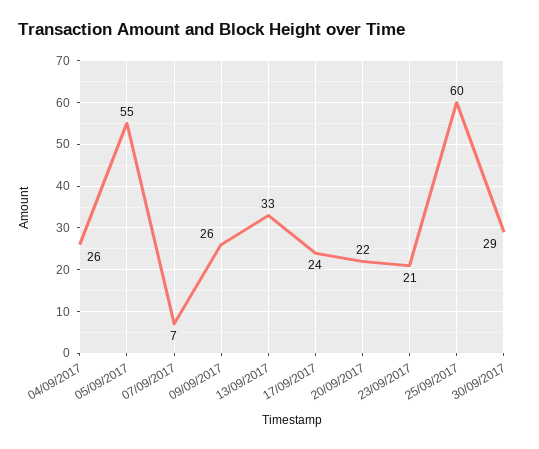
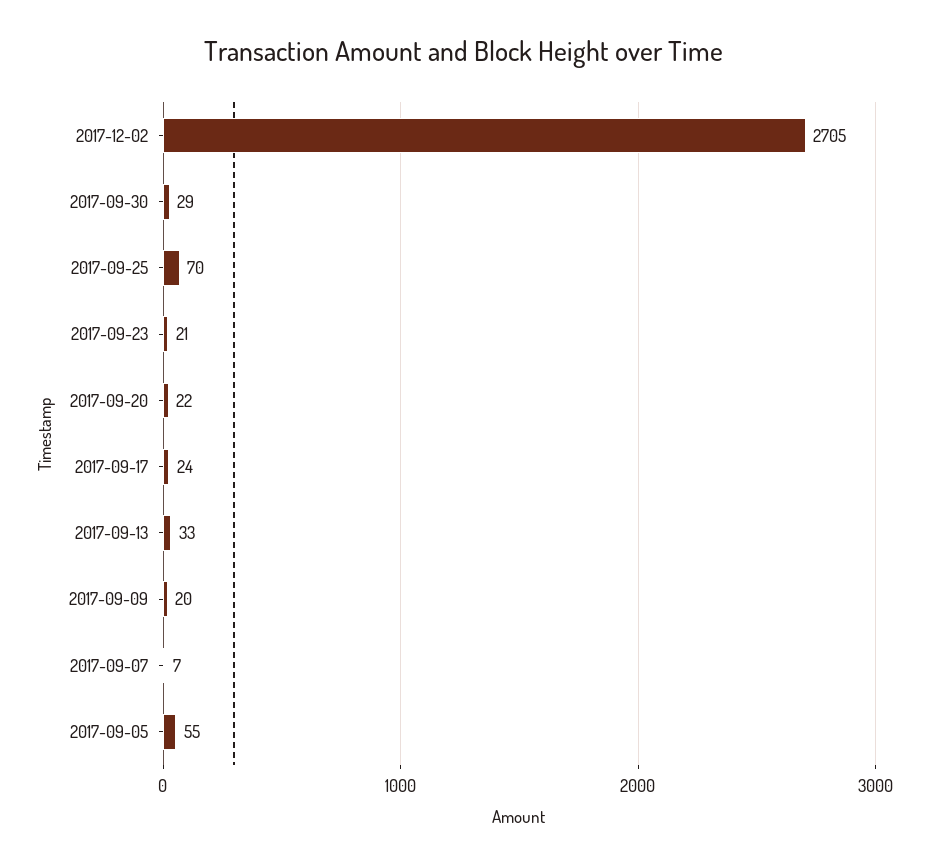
04/09/2017: 26 -> none
09/09/2017: 26 -> 20
25/09/2017: 60 -> 70
2017-12-02: none -> 2705

